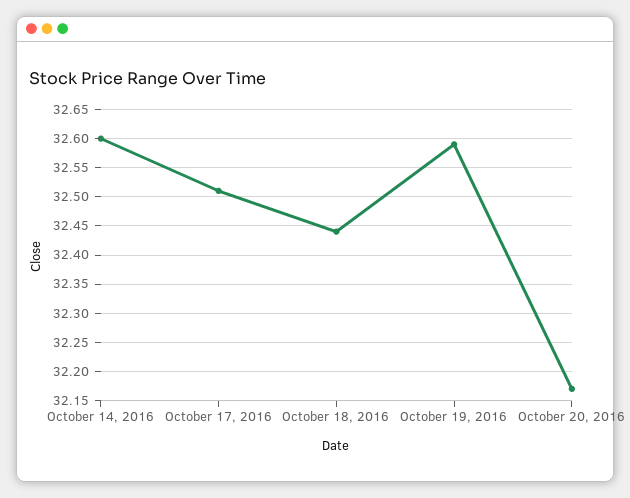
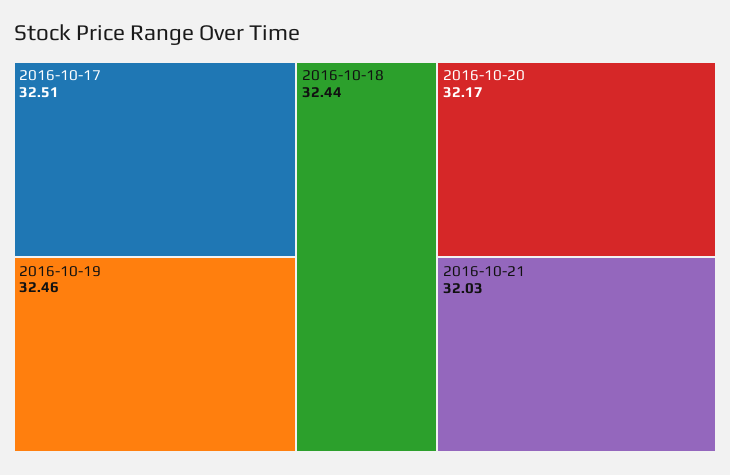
October 14, 2016: 32.6 -> none
October 19, 2016: 32.6 -> 32.46
2016-10-21: none -> 32.03

